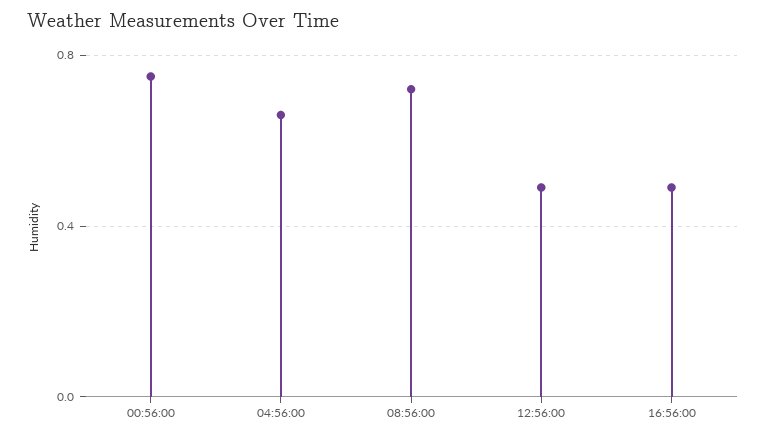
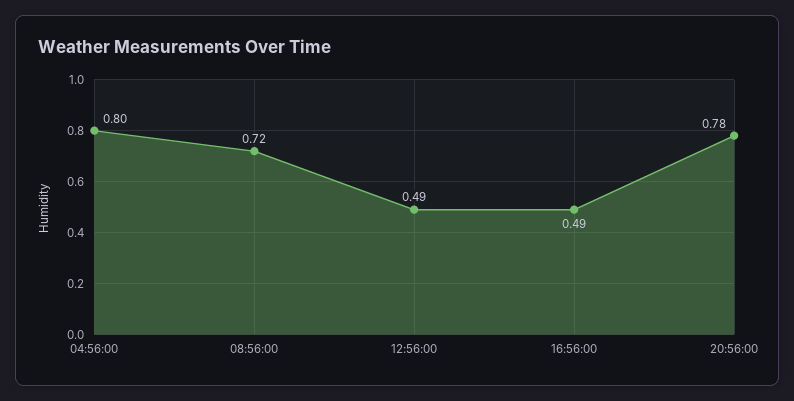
00:56:00: 0.75 -> none
04:56:00: 0.65 -> 0.8
20:56:00: none -> 0.78

